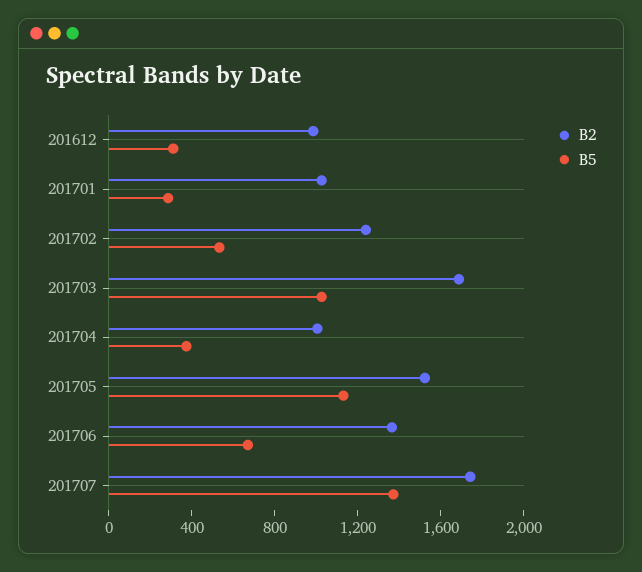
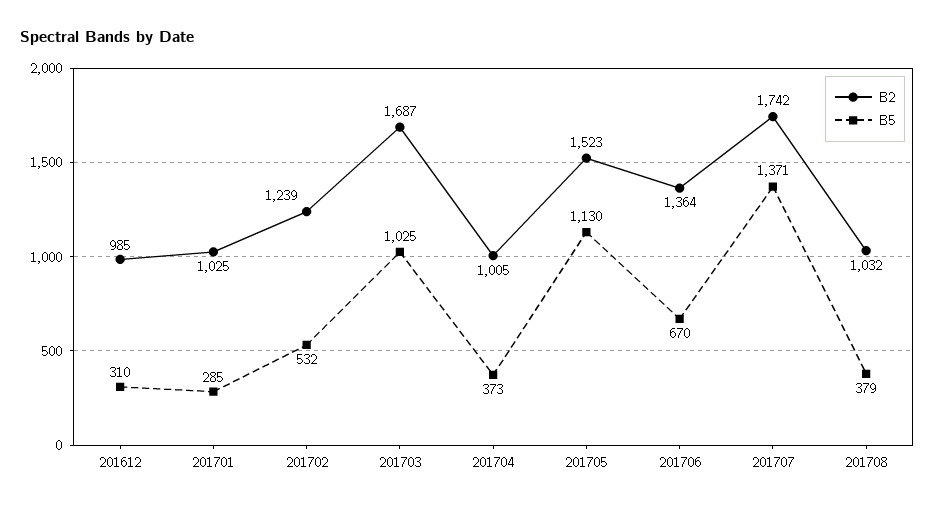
B2, 201708: none -> 1032
B5, 201708: none -> 379

